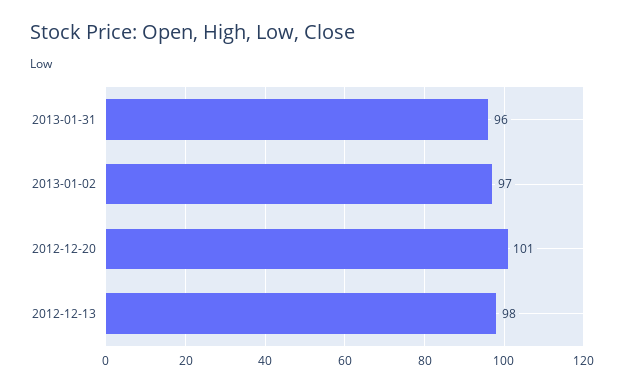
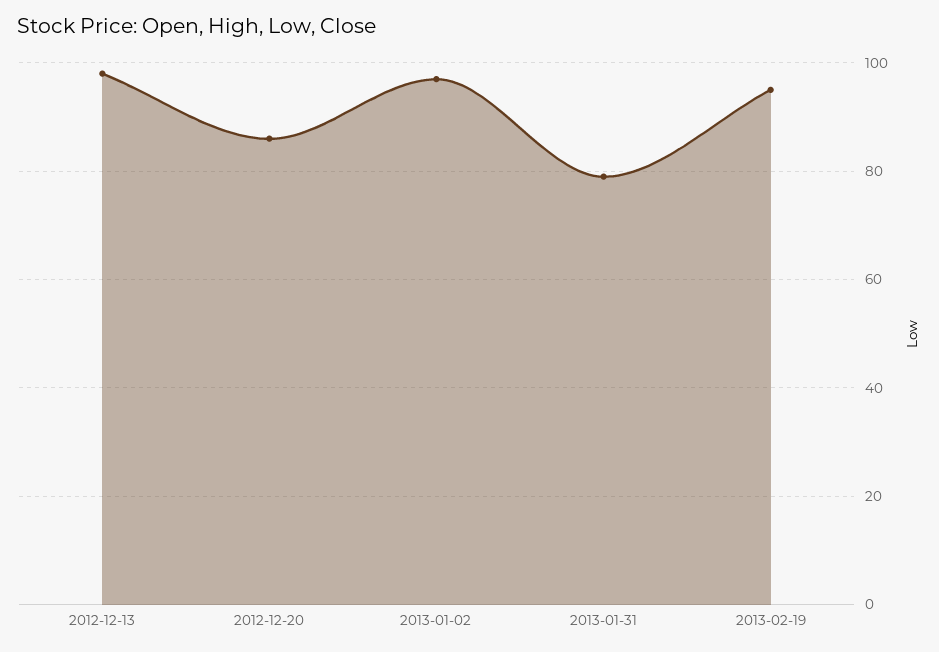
2013-01-31: 96 -> 80
2012-12-20: 101 -> 85
2013-02-19: none -> 95

